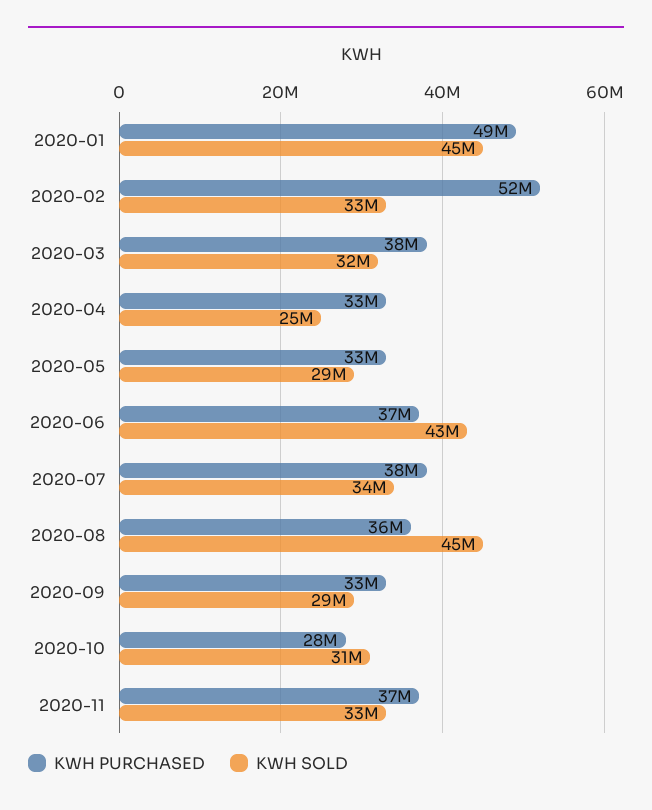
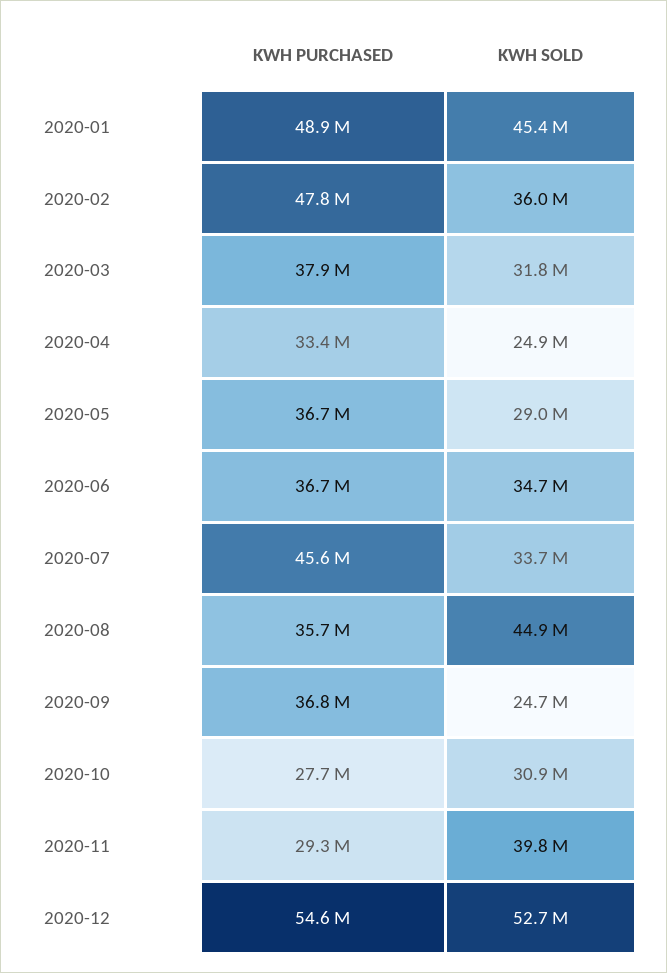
KWH PURCHASED, 2020-02: 52000000 -> 47800000
KWH SOLD, 2020-02: 33000000 -> 36000000
KWH PURCHASED, 2020-05: 33000000 -> 36700000
KWH SOLD, 2020-06: 43000000 -> 34700000
KWH PURCHASED, 2020-07: 38000000 -> 45600000
KWH PURCHASED, 2020-09: 33000000 -> 36800000
KWH SOLD, 2020-09: 29000000 -> 24700000
KWH PURCHASED, 2020-11: 37000000 -> 29300000
KWH SOLD, 2020-11: 33000000 -> 39800000
KWH PURCHASED, 2020-12: none -> 54600000
KWH SOLD, 2020-12: none -> 52700000

